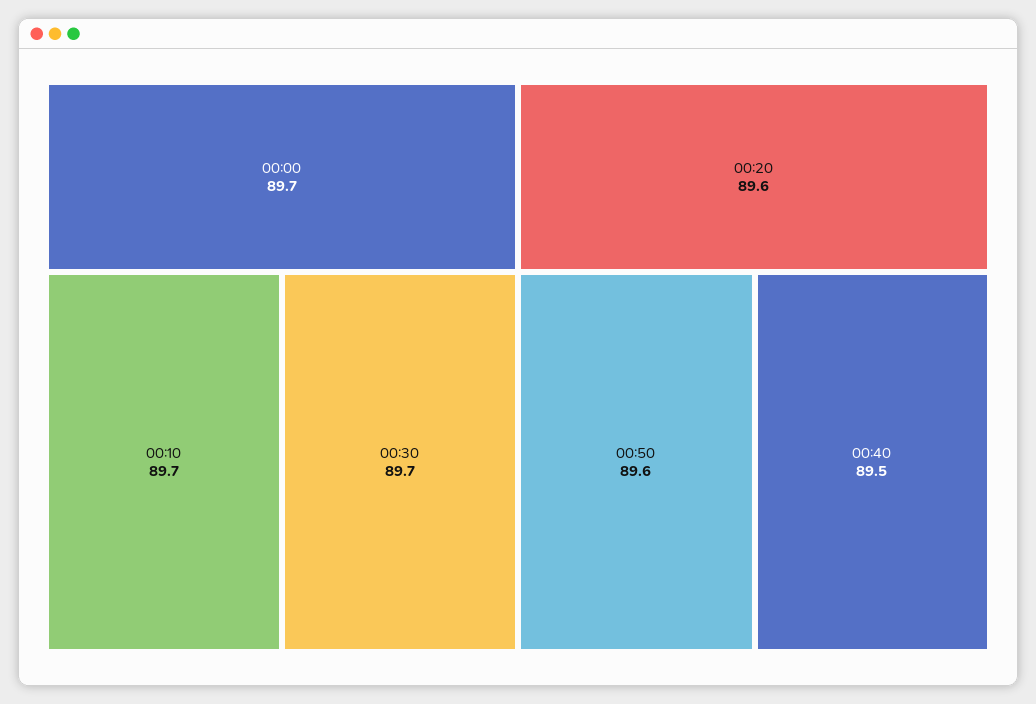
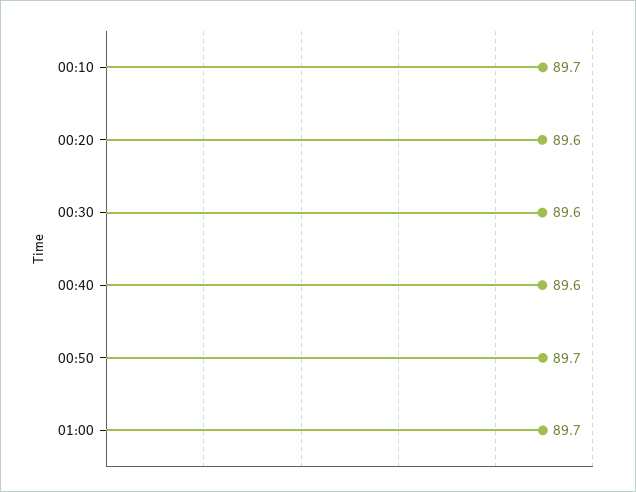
00:00: 89.7 -> none
00:30: 89.7 -> 89.6
00:50: 89.6 -> 89.7
00:40: 89.5 -> 89.6
01:00: none -> 89.7

